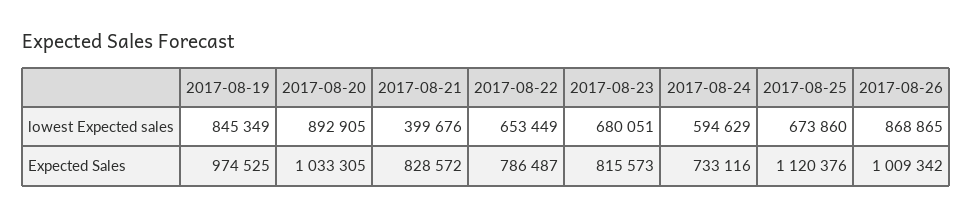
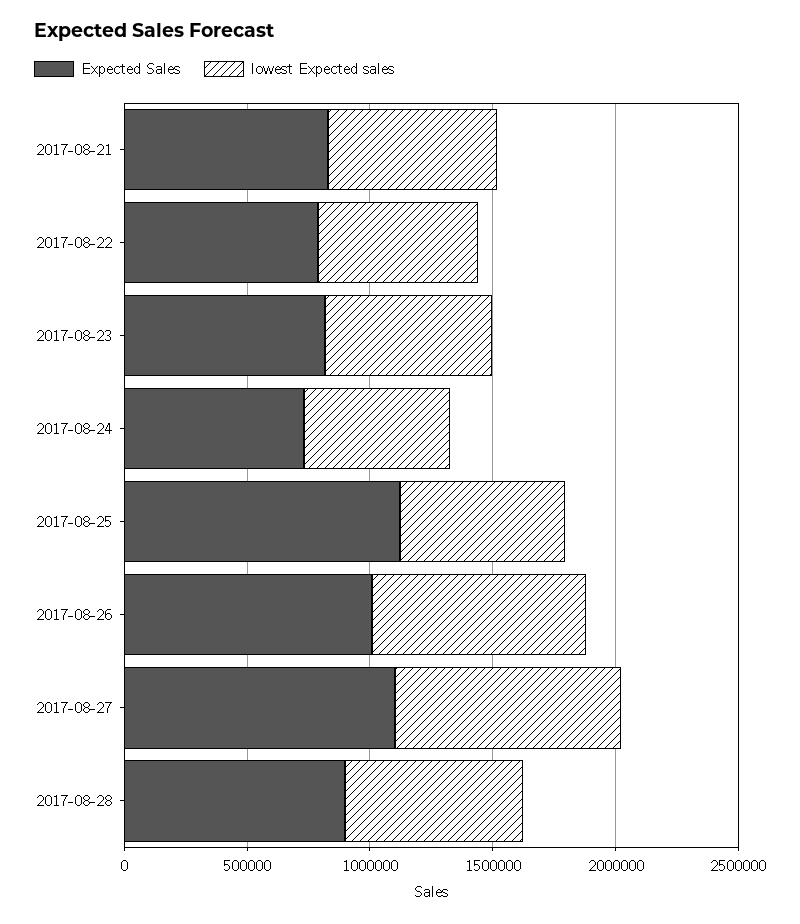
lowest Expected sales, 2017-08-19: 845349 -> none
lowest Expected sales, 2017-08-20: 892905 -> none
lowest Expected sales, 2017-08-21: 399676 -> 700000
Expected Sales, 2017-08-19: 974525 -> none
Expected Sales, 2017-08-20: 1033305 -> none
Expected Sales, 2017-08-27: none -> 1100000
lowest Expected sales, 2017-08-27: none -> 900000
Expected Sales, 2017-08-28: none -> 900000
lowest Expected sales, 2017-08-28: none -> 700000

